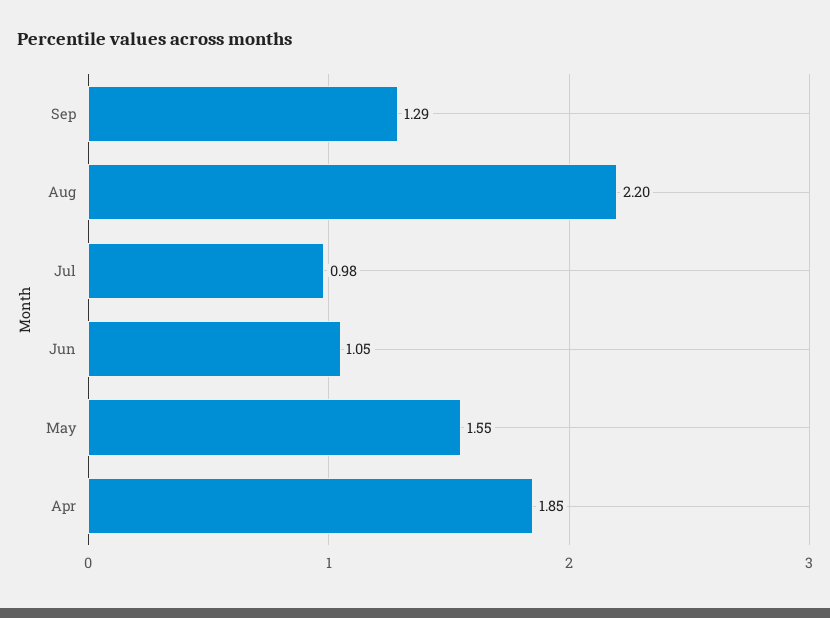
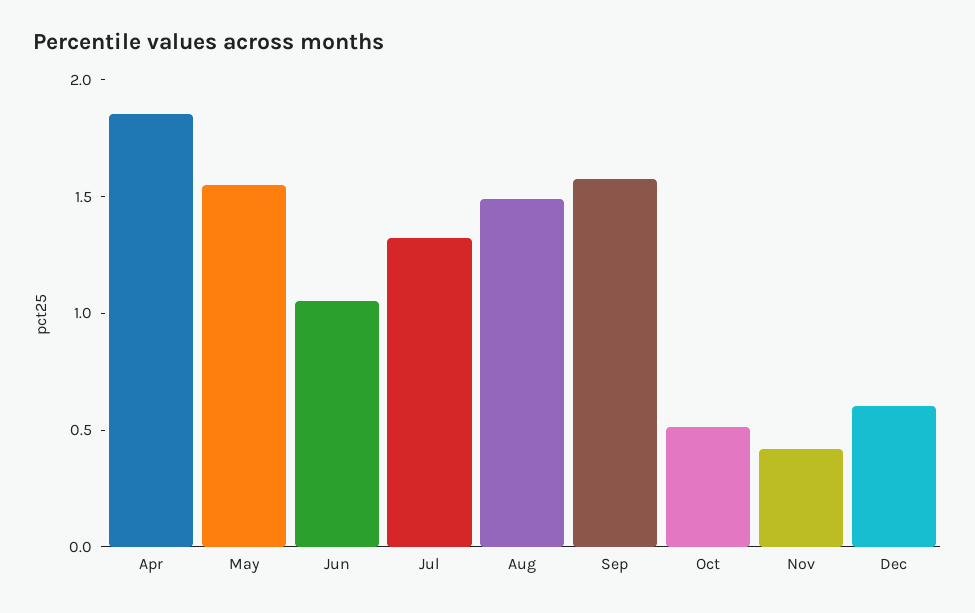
Sep: 1.29 -> 1.6
Aug: 2.2 -> 1.5
Jul: 0.98 -> 1.3
Oct: none -> 0.5
Nov: none -> 0.4
Dec: none -> 0.6

